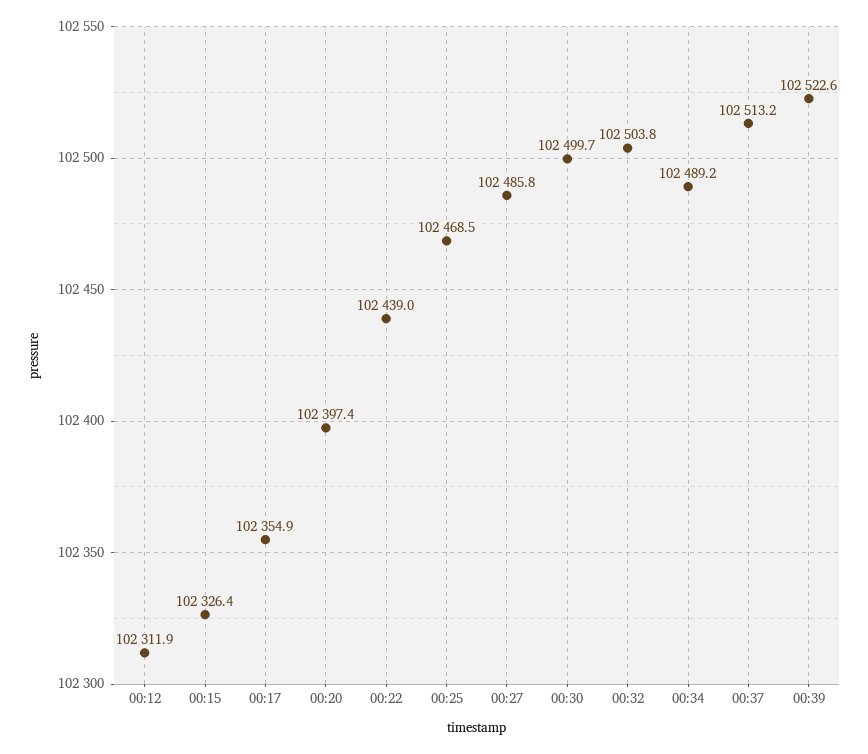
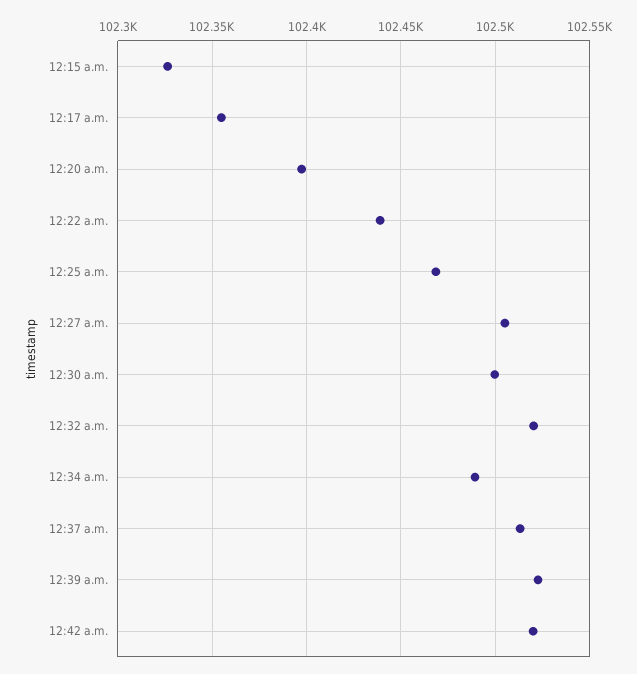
00:12: 102311.9 -> none
00:27: 102485.8 -> 102505
00:32: 102503.8 -> 102520
12:42 a.m.: none -> 102520

